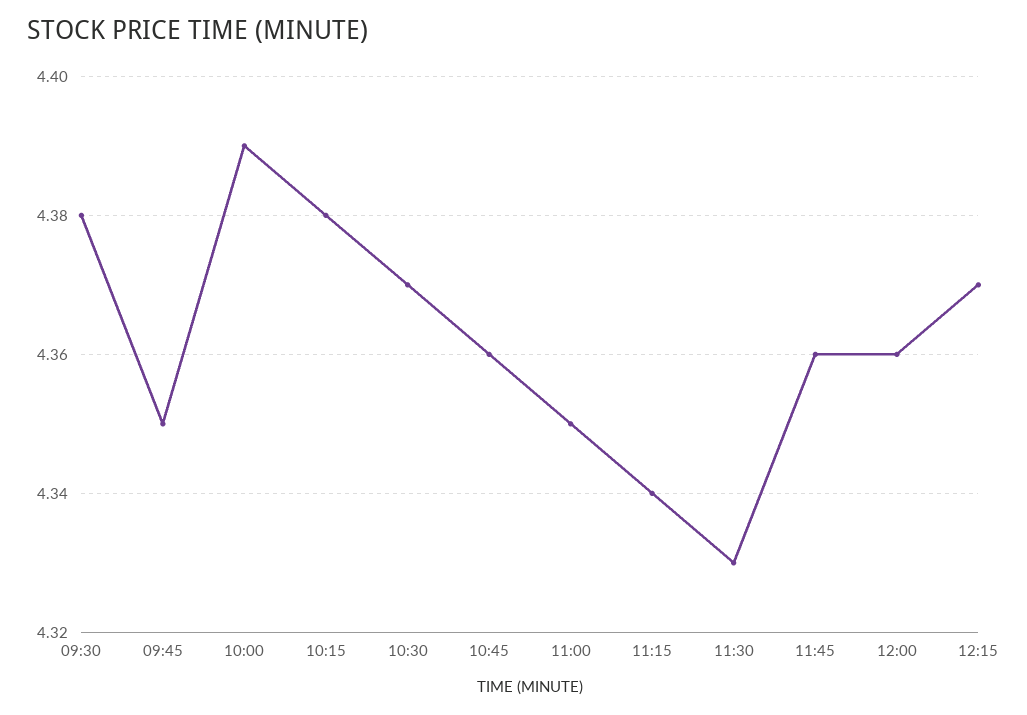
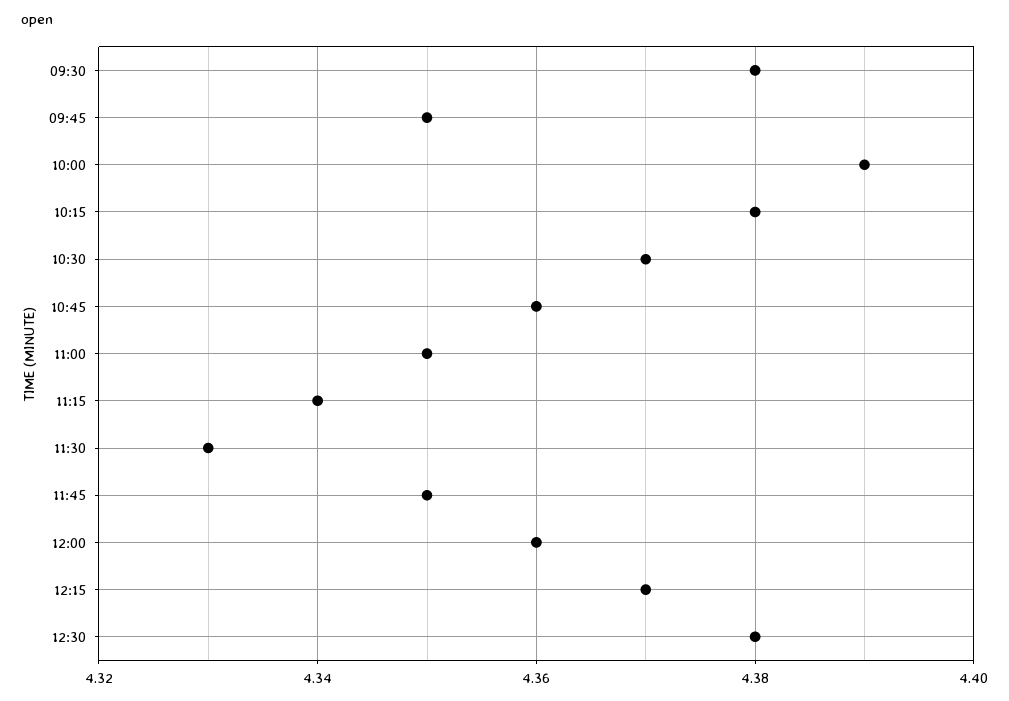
11:45: 4.36 -> 4.35
12:30: none -> 4.38

